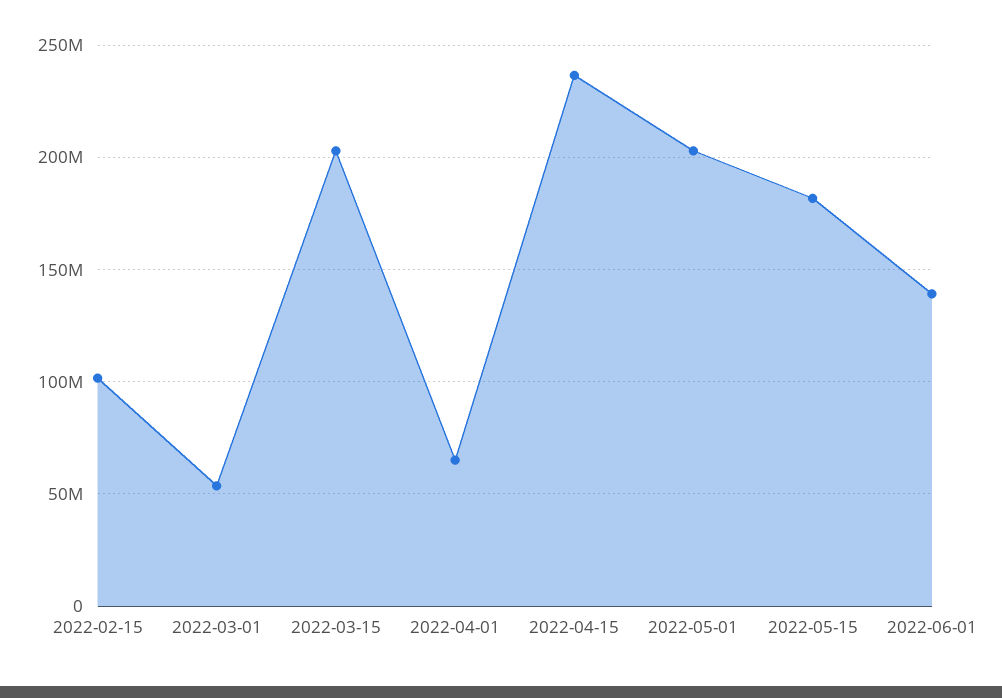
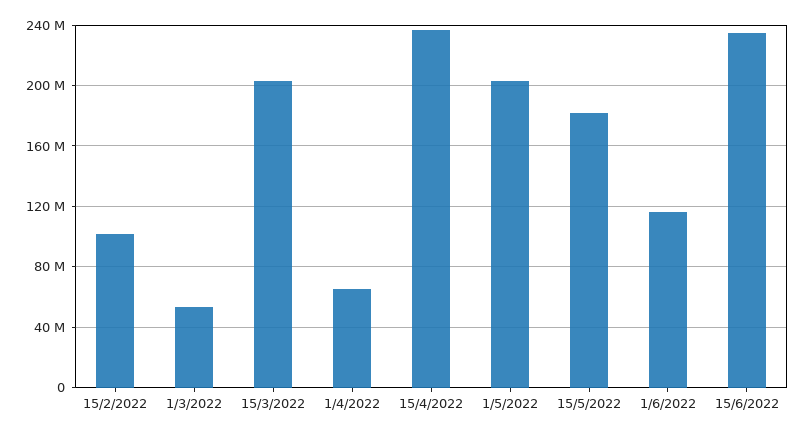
2022-06-01: 140000000 -> 115000000
15/6/2022: none -> 235000000

